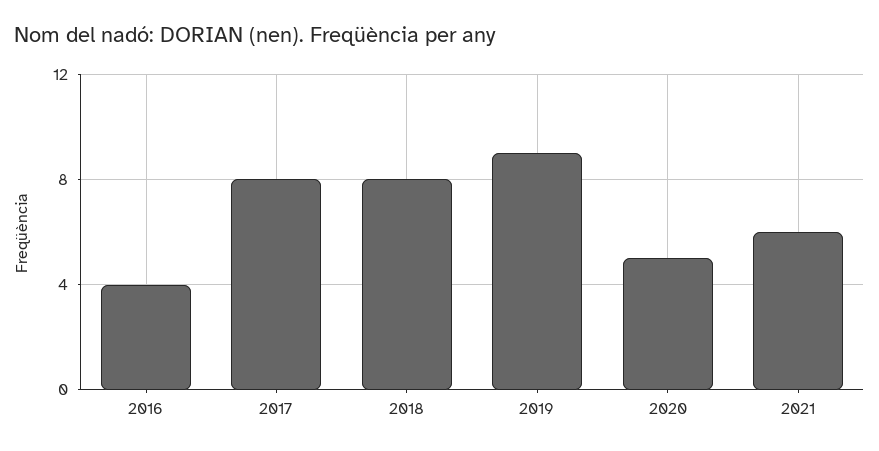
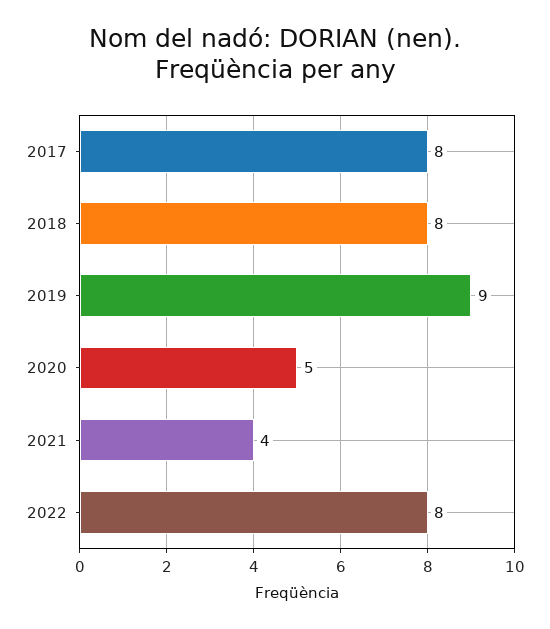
2016: 4 -> none
2021: 6 -> 4
2022: none -> 8

